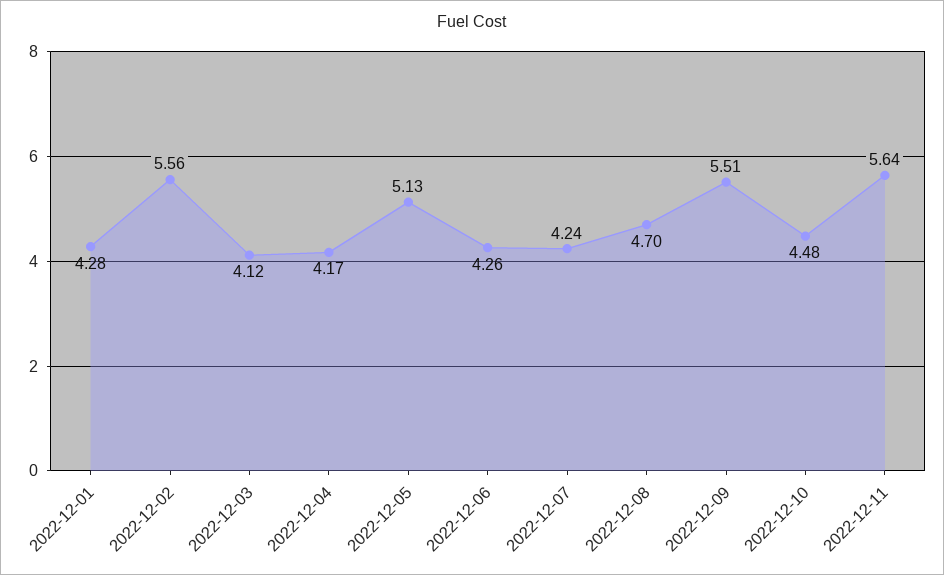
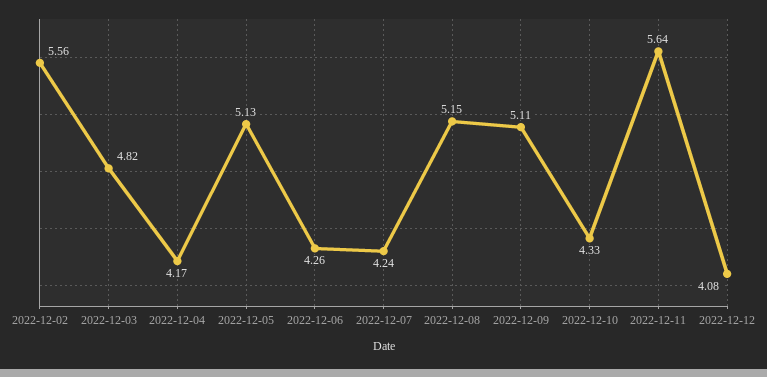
2022-12-01: 4.28 -> none
2022-12-03: 4.12 -> 4.82
2022-12-08: 4.7 -> 5.15
2022-12-09: 5.51 -> 5.11
2022-12-10: 4.48 -> 4.33
2022-12-12: none -> 4.08

